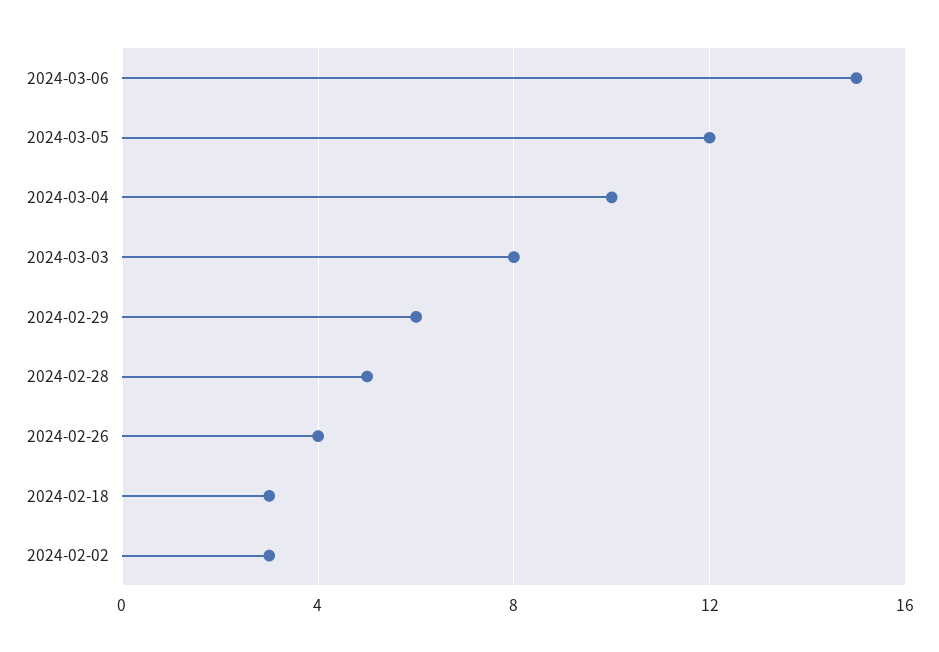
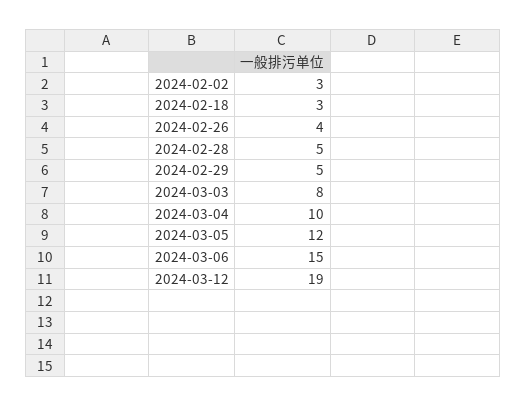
2024-02-29: 6 -> 5
2024-03-12: none -> 19

